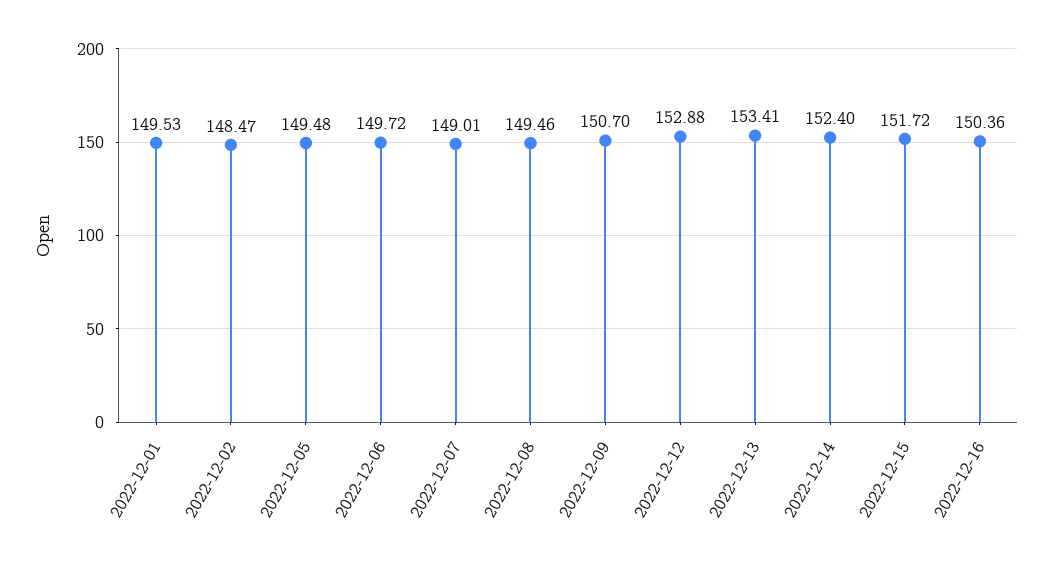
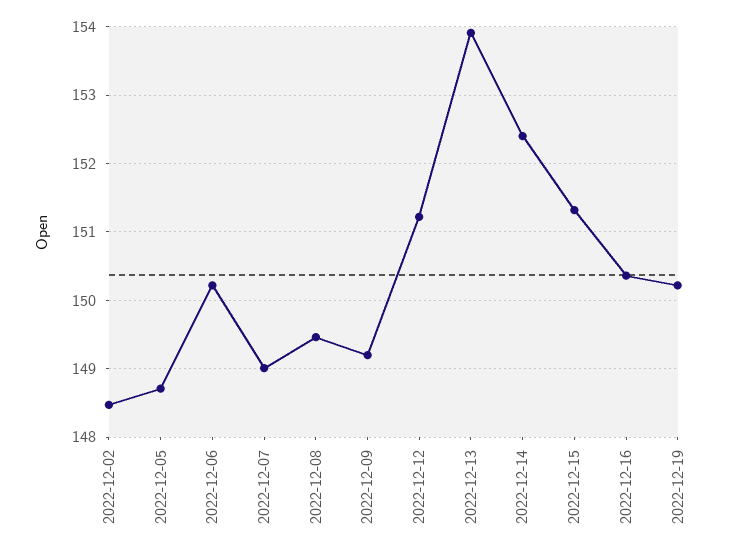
2022-12-01: 149.53 -> none
2022-12-05: 149.48 -> 148.7
2022-12-06: 149.72 -> 150.2
2022-12-09: 150.7 -> 149.2
2022-12-12: 152.88 -> 151.2
2022-12-13: 153.41 -> 153.9
2022-12-15: 151.72 -> 151.3
2022-12-19: none -> 150.2

